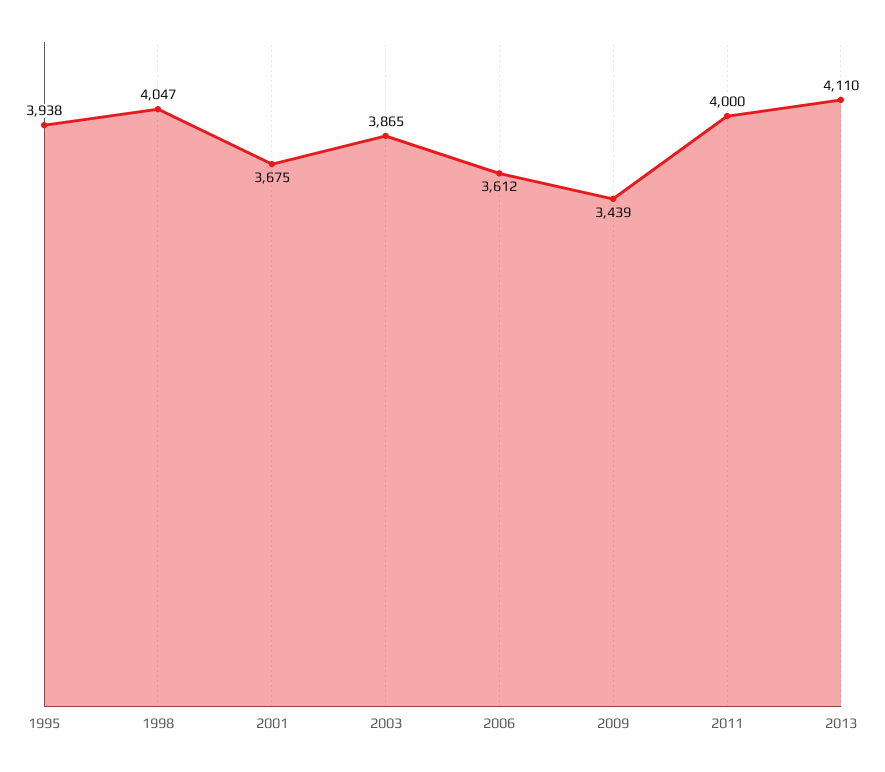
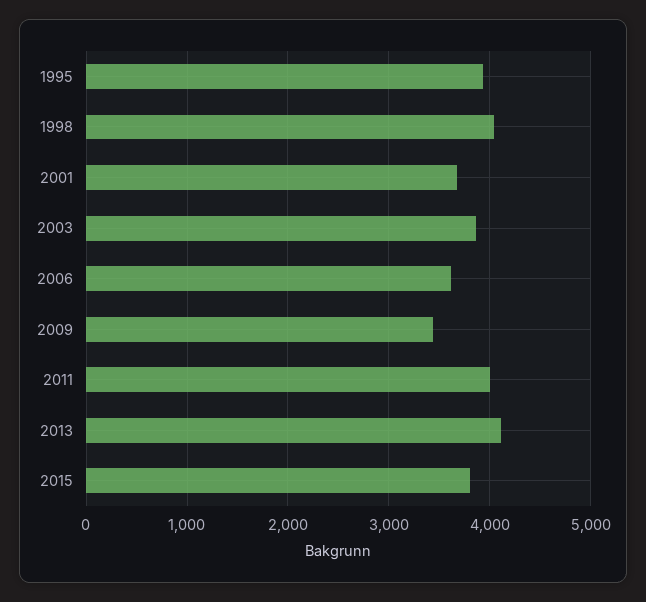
2015: none -> 3800

